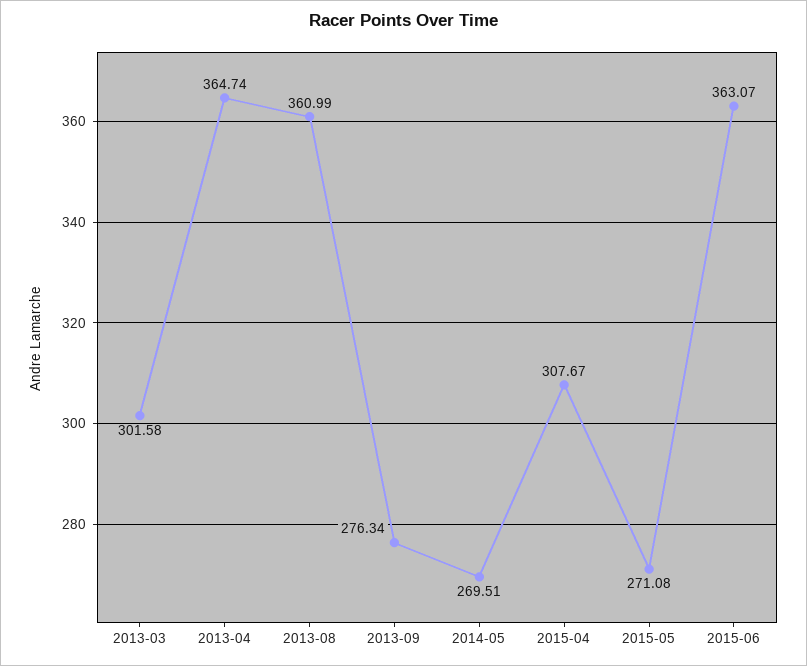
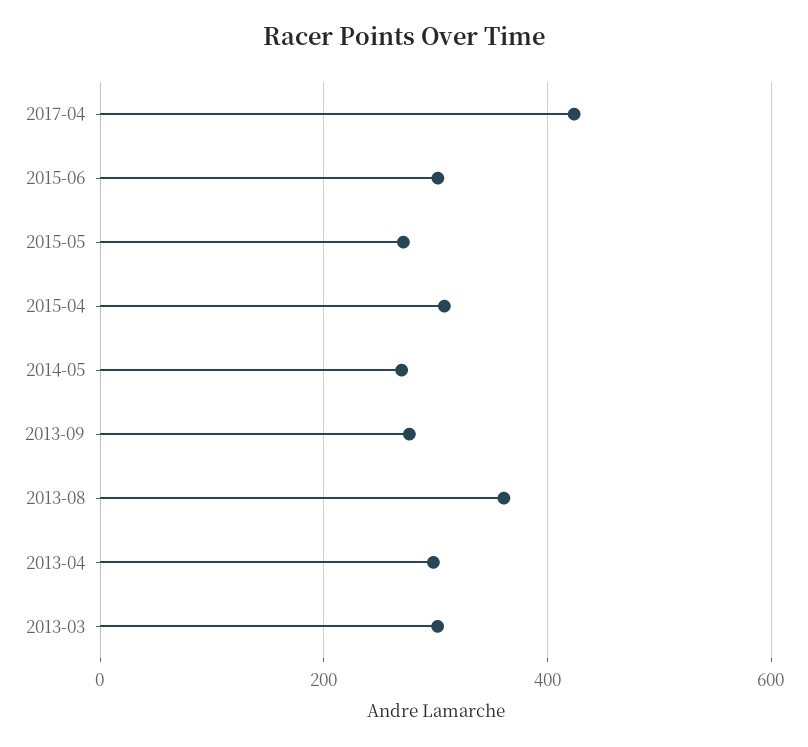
2013-04: 364.74 -> 300
2015-06: 363.07 -> 300
2017-04: none -> 420

